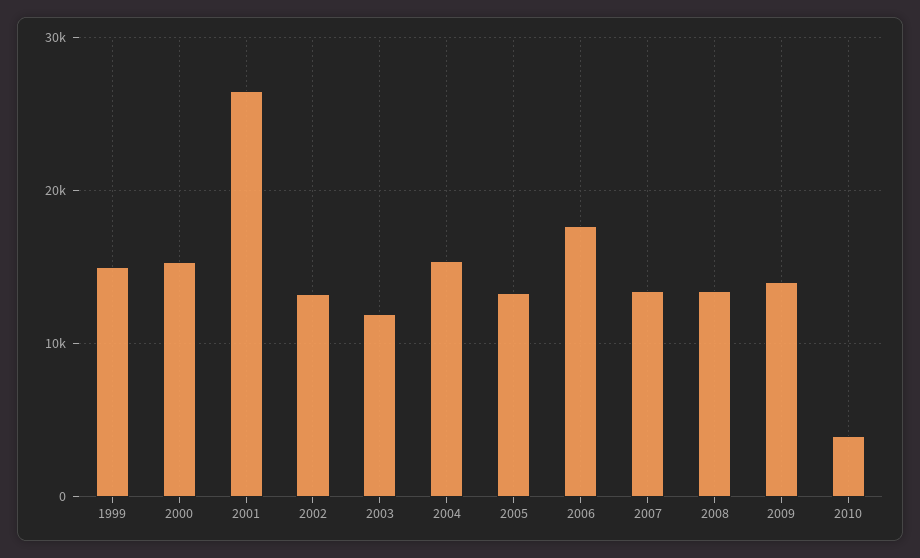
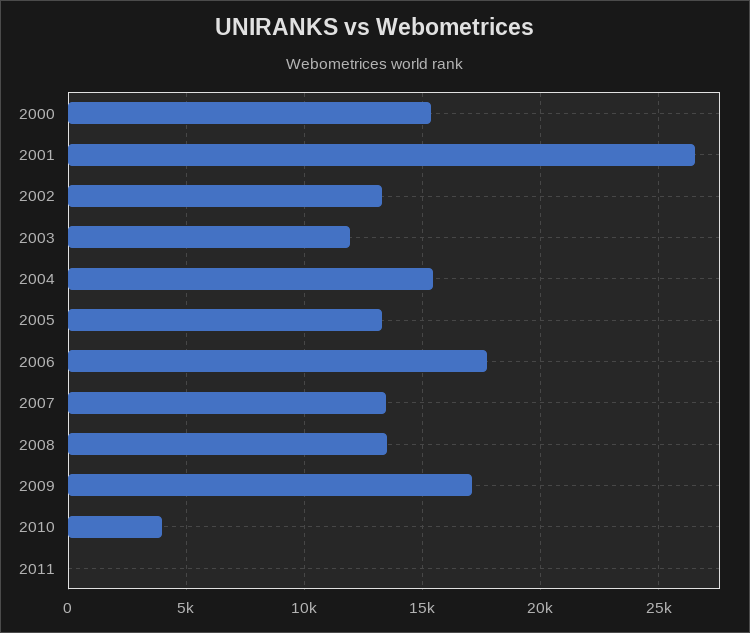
1999: 15000 -> none
2009: 14000 -> 17000
2011: none -> 0

